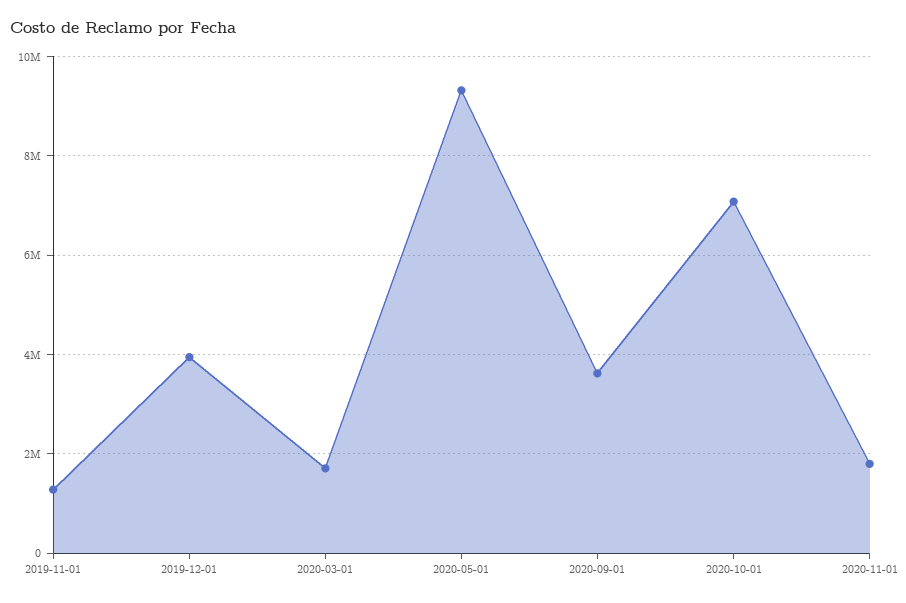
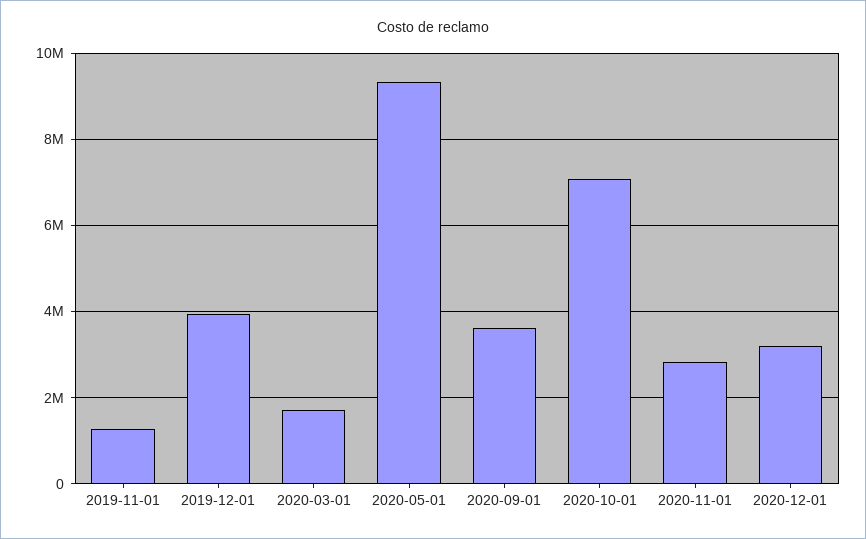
2020-11-01: 1800000 -> 2800000
2020-12-01: none -> 3200000

